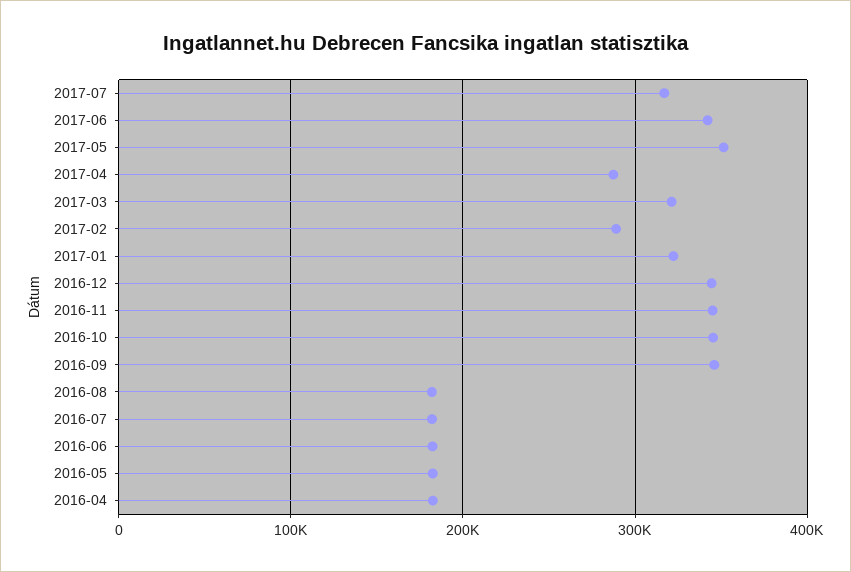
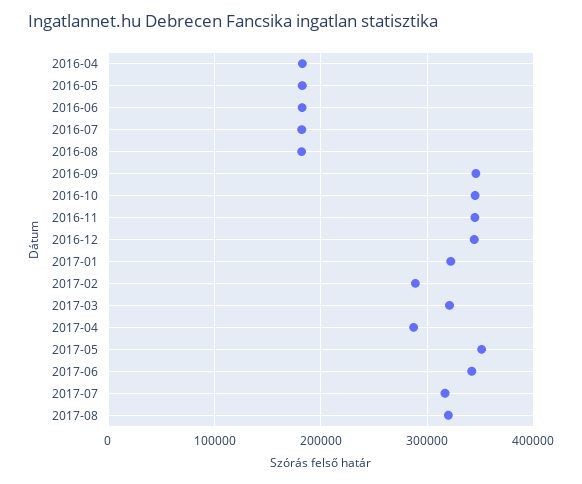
2017-08: none -> 320000

